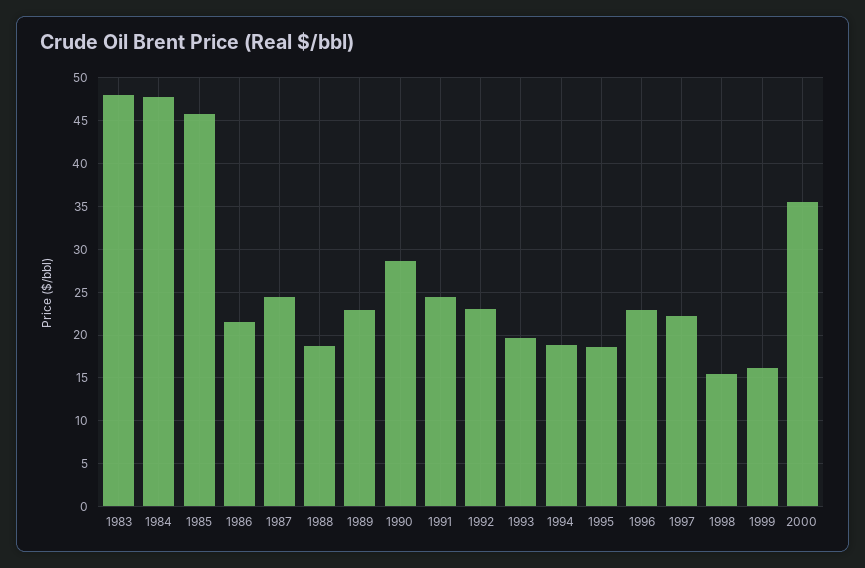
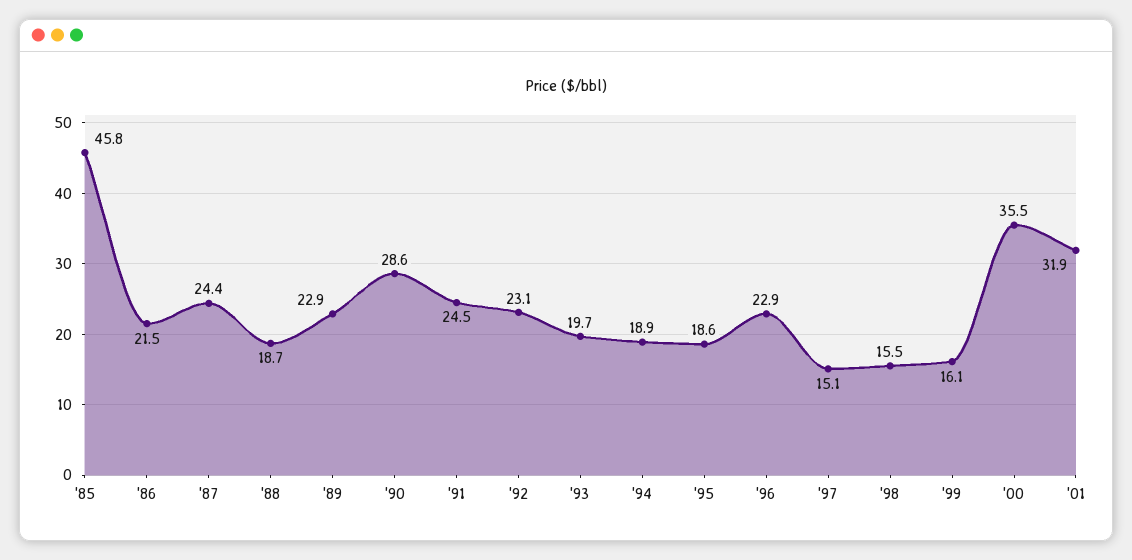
1983: 48 -> none
1984: 48 -> none
1997: 22 -> 15.1
'01: none -> 31.9

